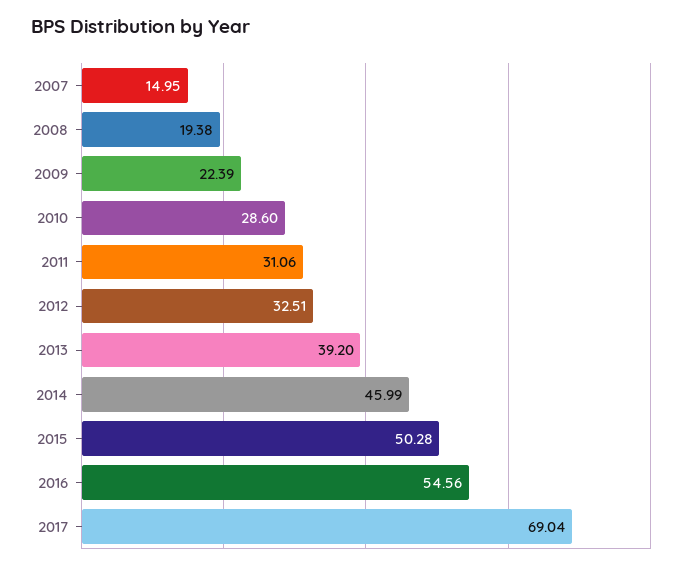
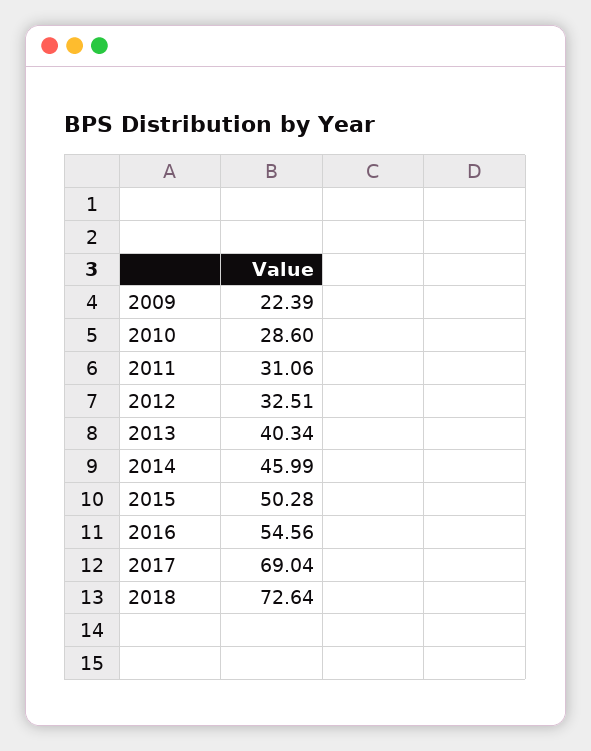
2007: 14.95 -> none
2008: 19.38 -> none
2013: 39.2 -> 40.34
2018: none -> 72.64

